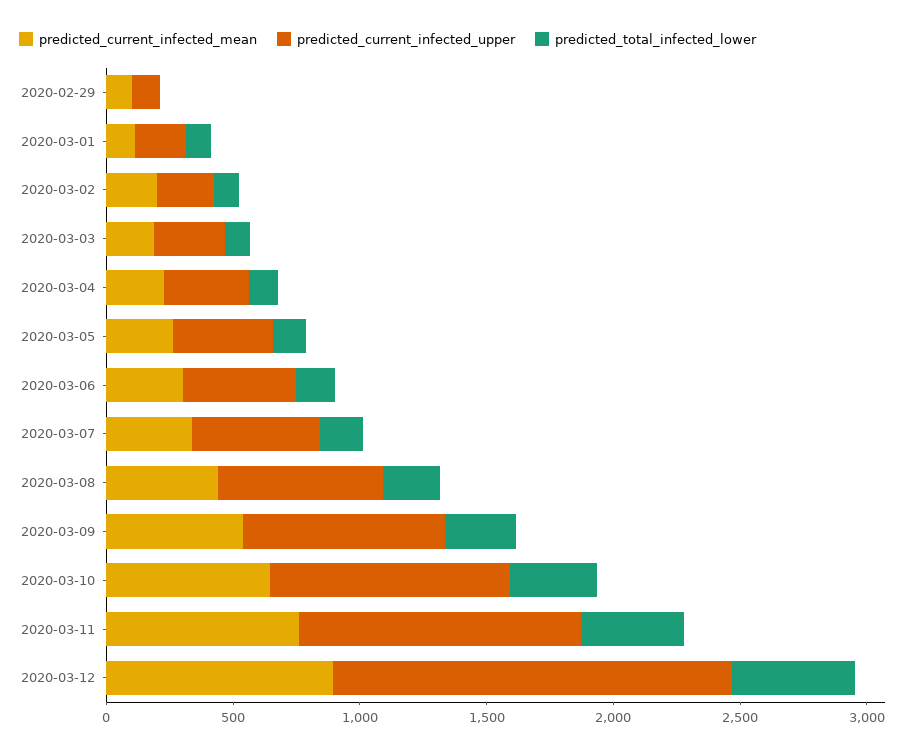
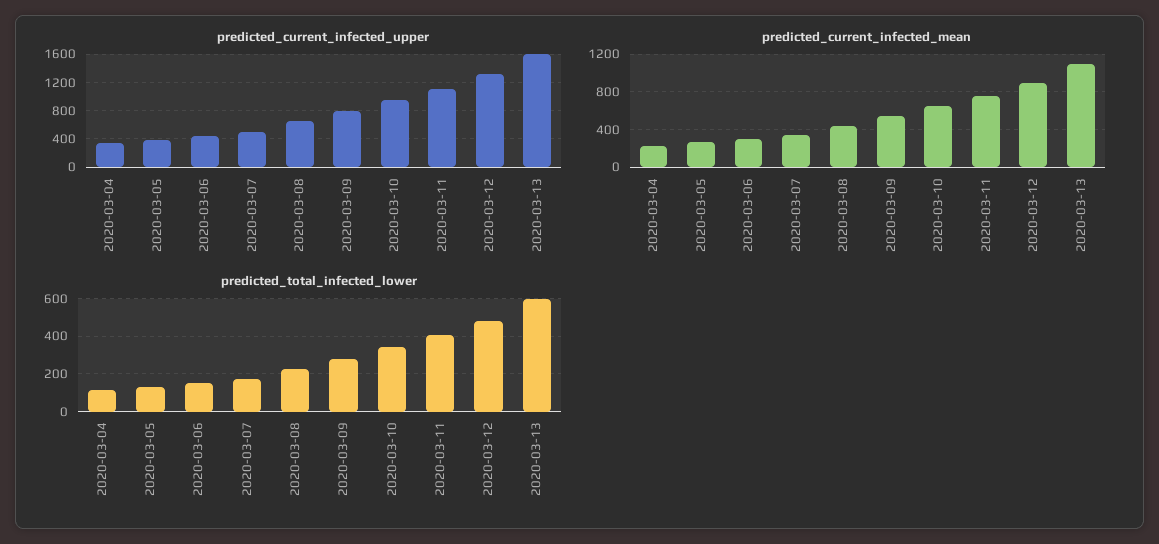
predicted_current_infected_mean, 2020-02-29: 100 -> none
predicted_current_infected_upper, 2020-02-29: 100 -> none
predicted_total_infected_lower, 2020-02-29: 0 -> none
predicted_current_infected_mean, 2020-03-01: 100 -> none
predicted_current_infected_upper, 2020-03-01: 200 -> none
predicted_total_infected_lower, 2020-03-01: 100 -> none
predicted_current_infected_mean, 2020-03-02: 200 -> none
predicted_current_infected_upper, 2020-03-02: 200 -> none
predicted_total_infected_lower, 2020-03-02: 100 -> none
predicted_current_infected_mean, 2020-03-03: 200 -> none
predicted_current_infected_upper, 2020-03-03: 300 -> none
predicted_total_infected_lower, 2020-03-03: 100 -> none
predicted_current_infected_upper, 2020-03-12: 1600 -> 1300
predicted_current_infected_upper, 2020-03-13: none -> 1600
predicted_current_infected_mean, 2020-03-13: none -> 1100
predicted_total_infected_lower, 2020-03-13: none -> 600

